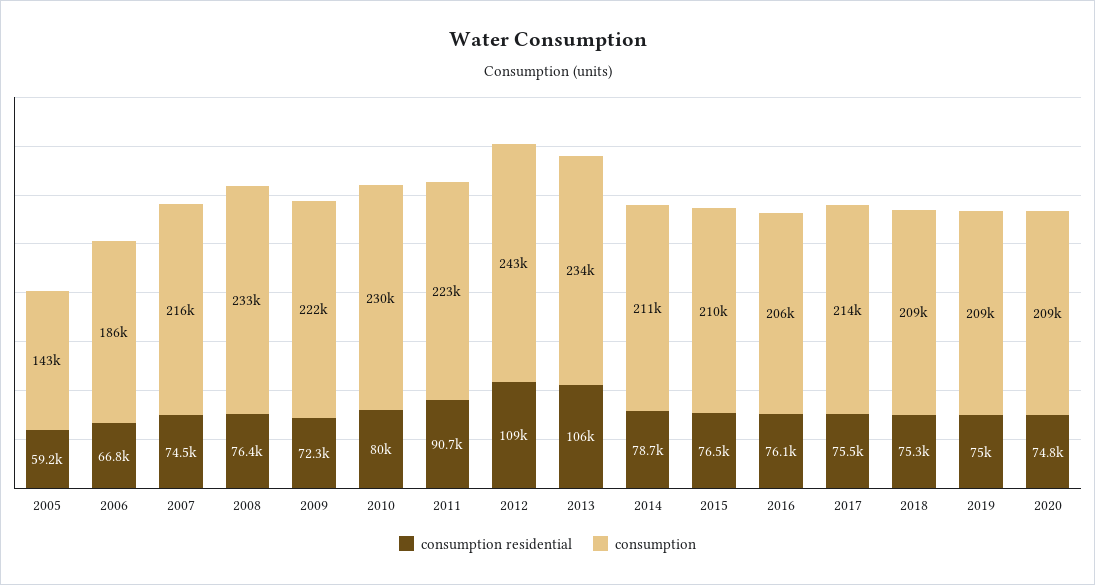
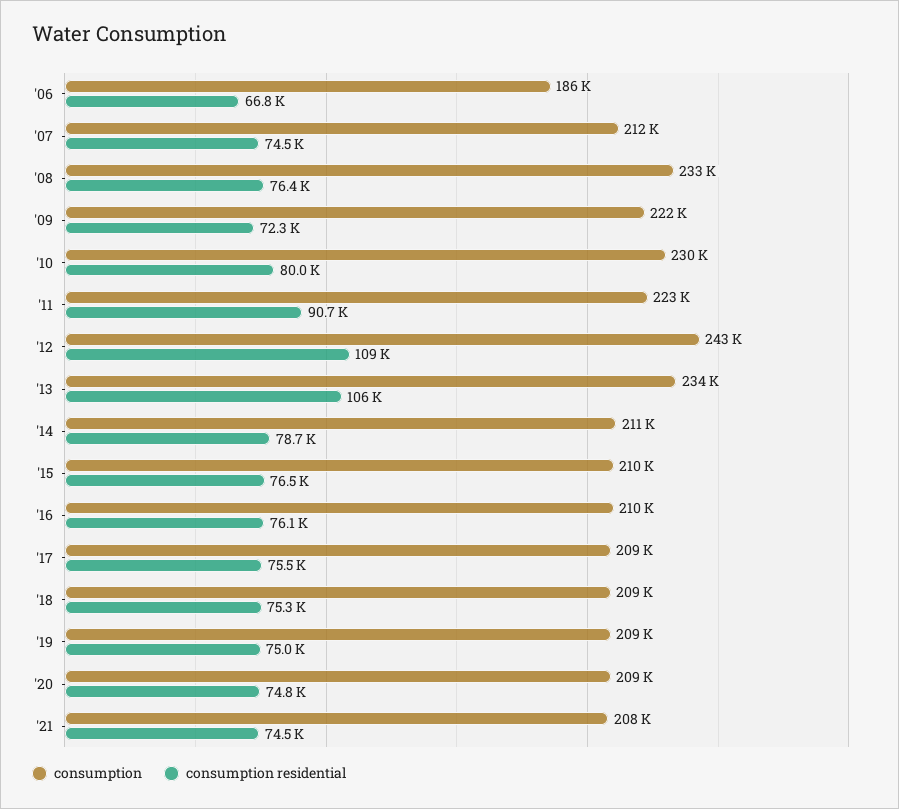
consumption residential, 2005: 59200 -> none
consumption, 2005: 143000 -> none
consumption, 2007: 216000 -> 212000
consumption, 2016: 206000 -> 210000
consumption, 2017: 214000 -> 209000
consumption, '21: none -> 208000
consumption residential, '21: none -> 74500

